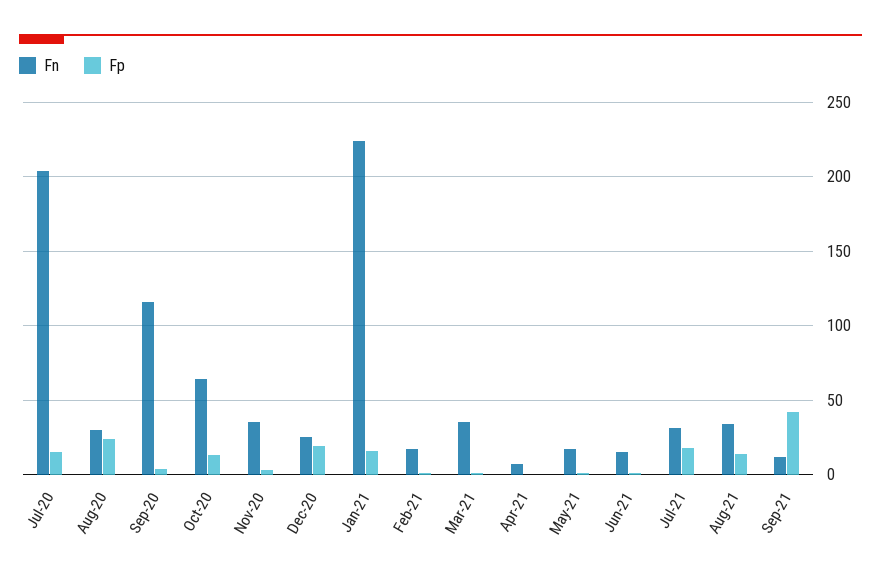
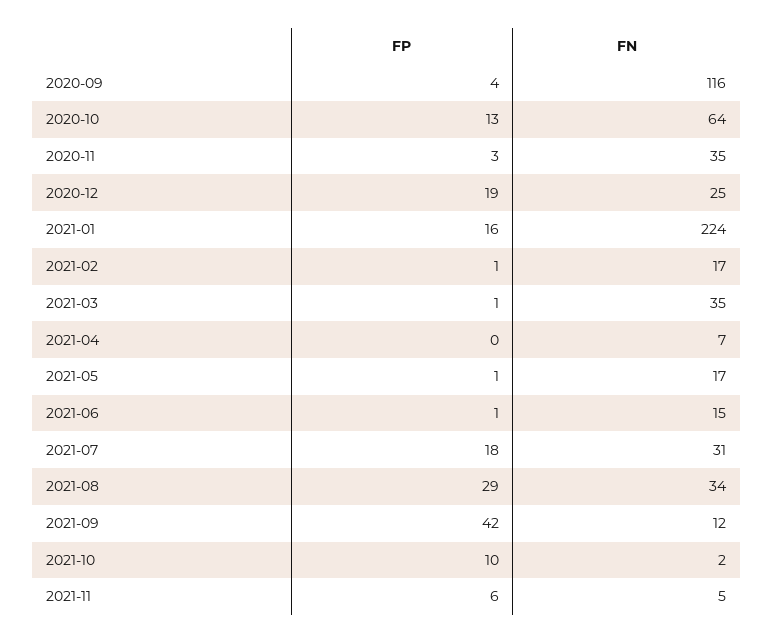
Fn, Jul-20: 205 -> none
Fp, Jul-20: 15 -> none
Fn, Aug-20: 30 -> none
Fp, Aug-20: 25 -> none
Fp, Aug-21: 15 -> 29
Fp, 2021-10: none -> 10
Fn, 2021-10: none -> 2
Fp, 2021-11: none -> 6
Fn, 2021-11: none -> 5

